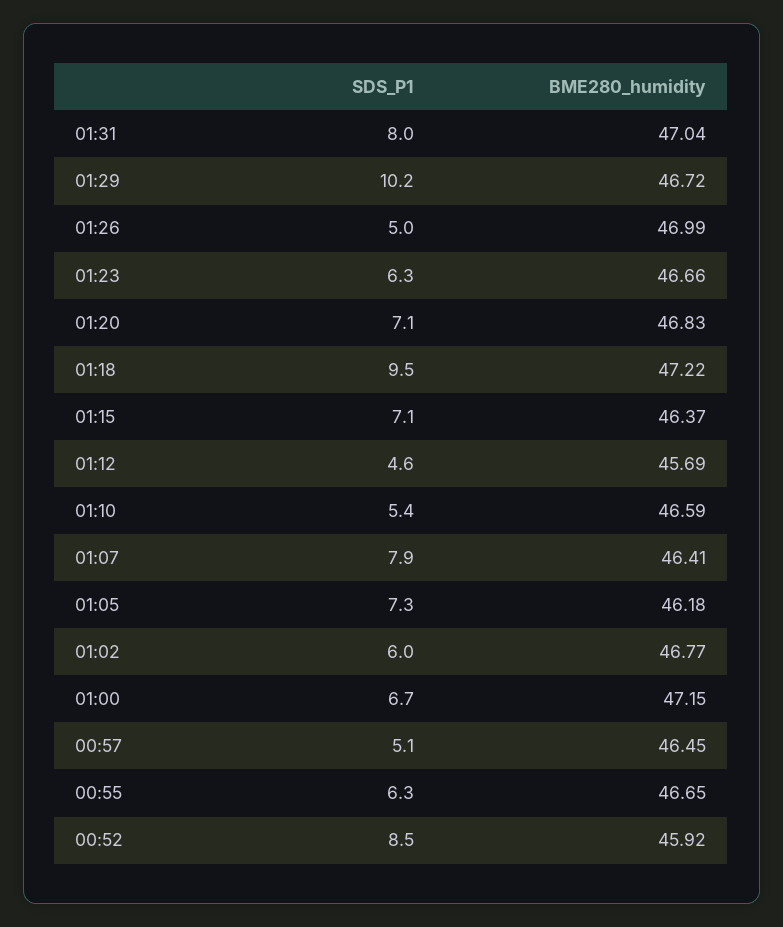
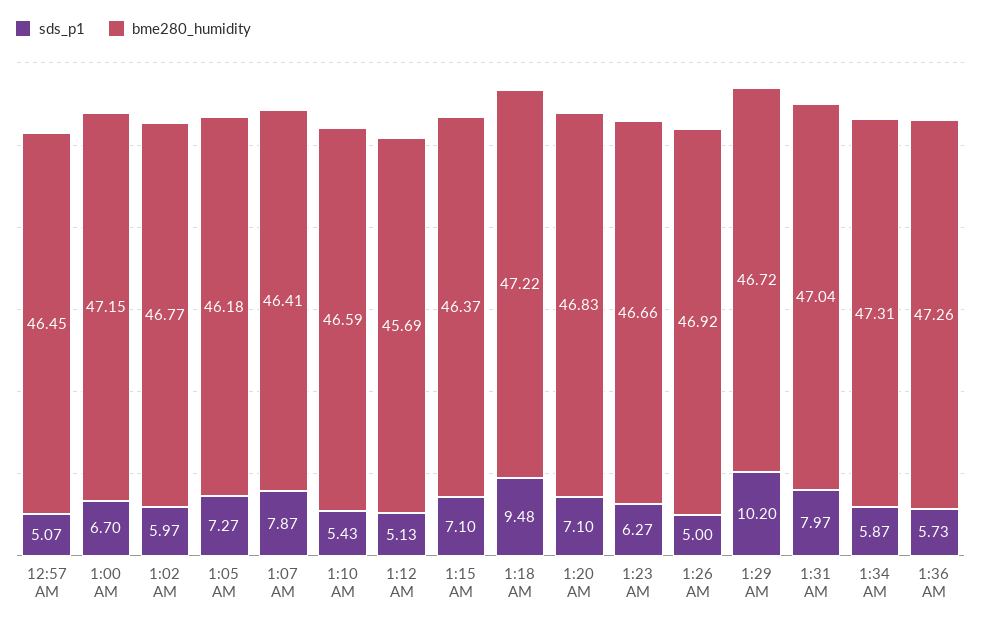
BME280_humidity, 01:26: 46.99 -> 46.92
SDS_P1, 01:12: 4.6 -> 5.13
SDS_P1, 00:55: 6.3 -> none
BME280_humidity, 00:55: 46.65 -> none
SDS_P1, 00:52: 8.5 -> none
BME280_humidity, 00:52: 45.92 -> none
SDS_P1, 1:34 AM: none -> 5.87
BME280_humidity, 1:34 AM: none -> 47.31
SDS_P1, 1:36 AM: none -> 5.73
BME280_humidity, 1:36 AM: none -> 47.26

